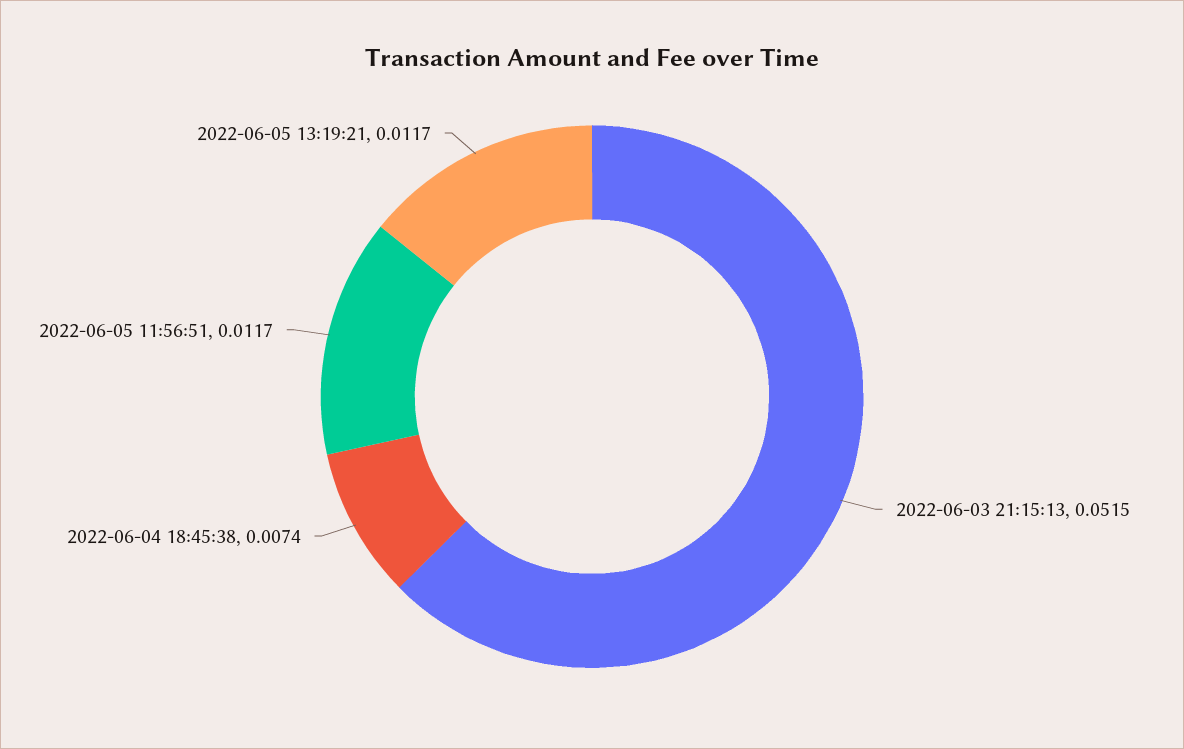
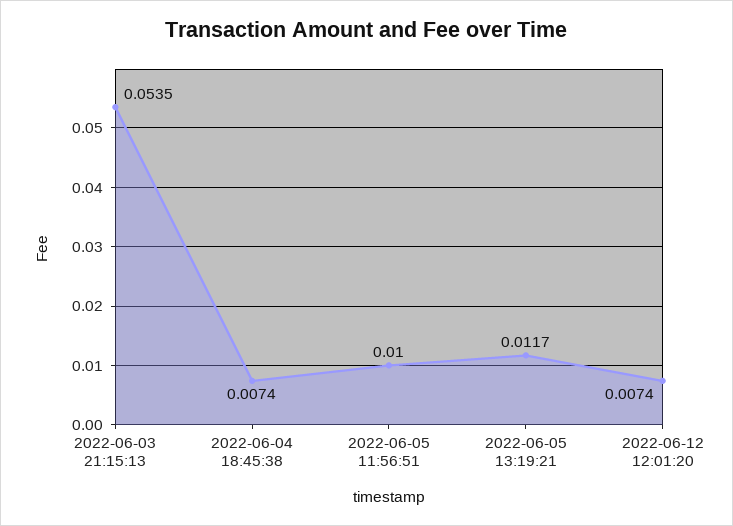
2022-06-03 21:15:13: 0.0515 -> 0.0535
2022-06-05 11:56:51: 0.0117 -> 0.01
2022-06-12 12:01:20: none -> 0.0074

